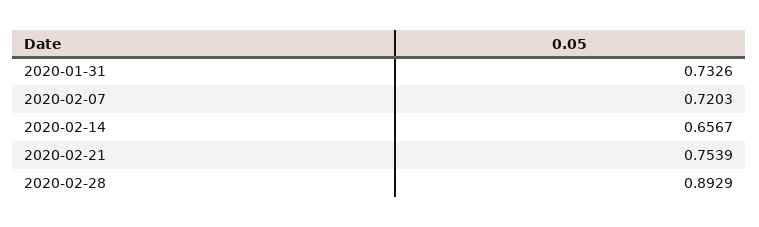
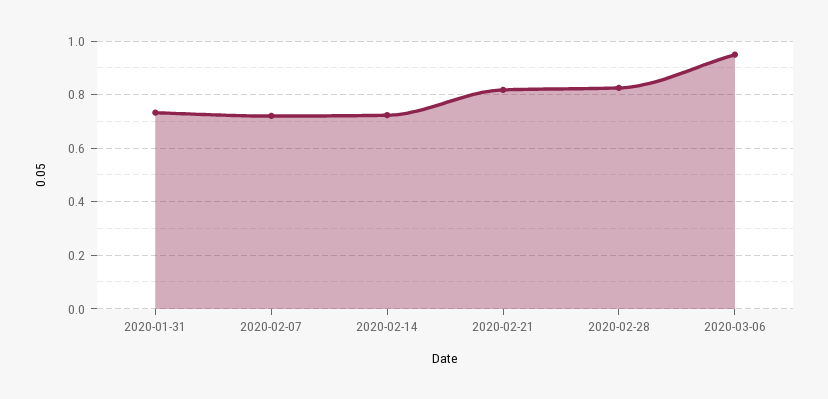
2020-02-14: 0.6567 -> 0.725
2020-02-21: 0.7539 -> 0.825
2020-02-28: 0.8929 -> 0.825
2020-03-06: none -> 0.95

